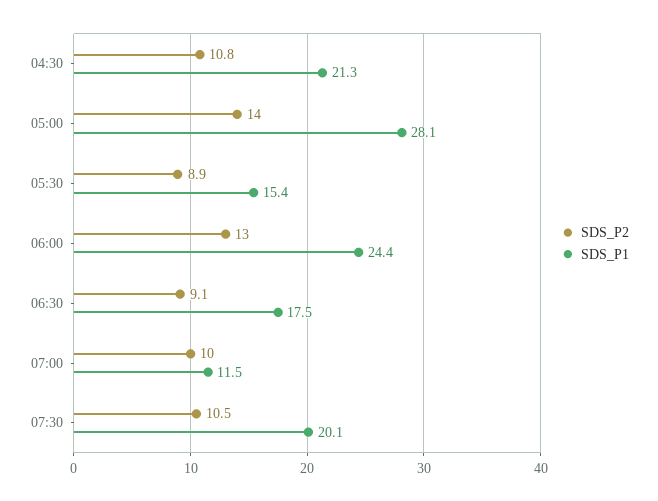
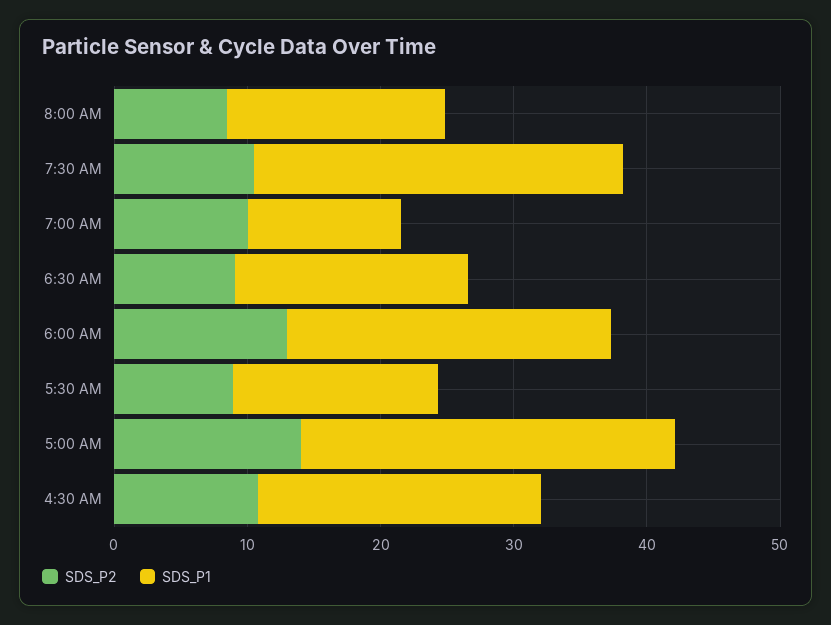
SDS_P1, 07:30: 20.1 -> 28
SDS_P2, 8:00 AM: none -> 8
SDS_P1, 8:00 AM: none -> 16

